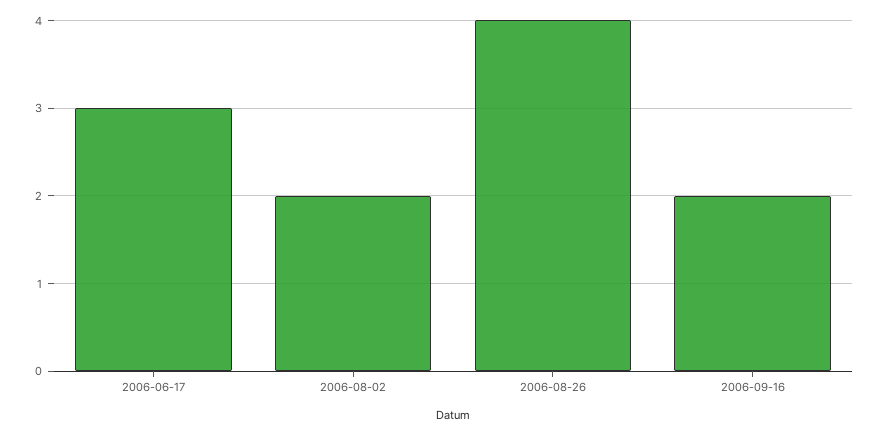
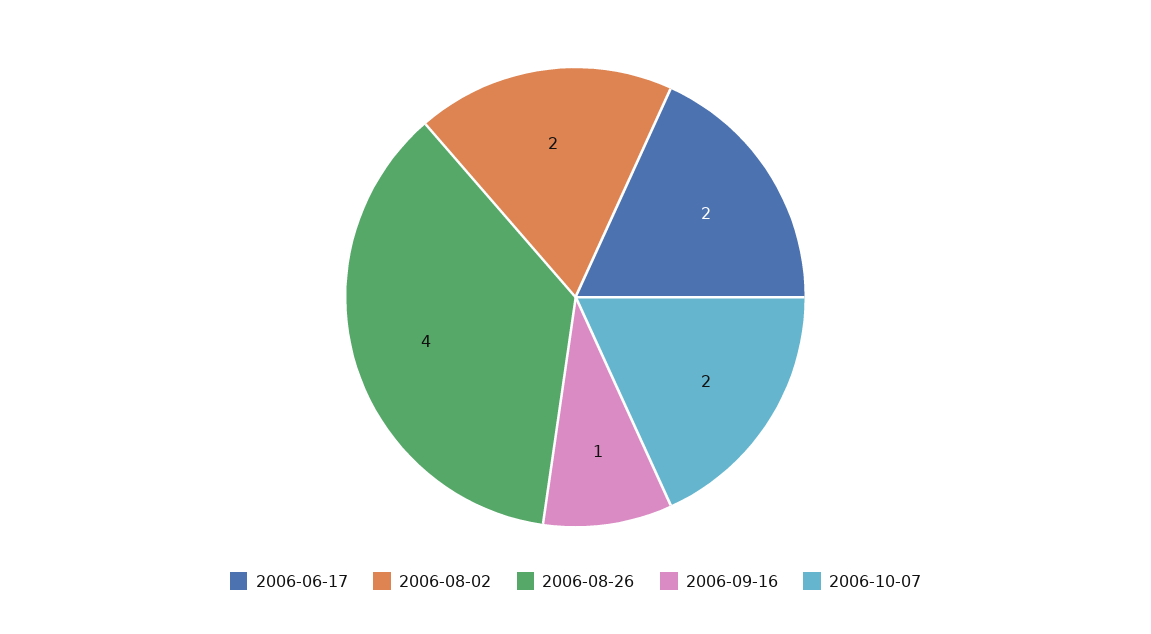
2006-06-17: 3 -> 2
2006-09-16: 2 -> 1
2006-10-07: none -> 2

